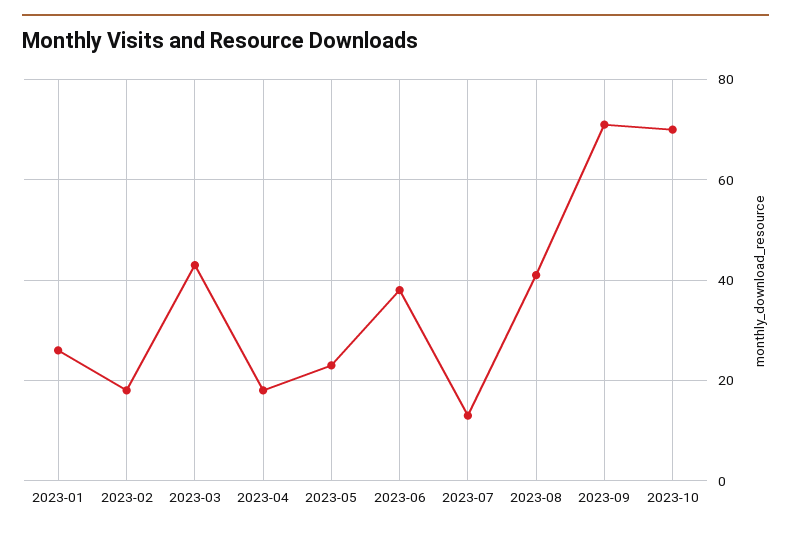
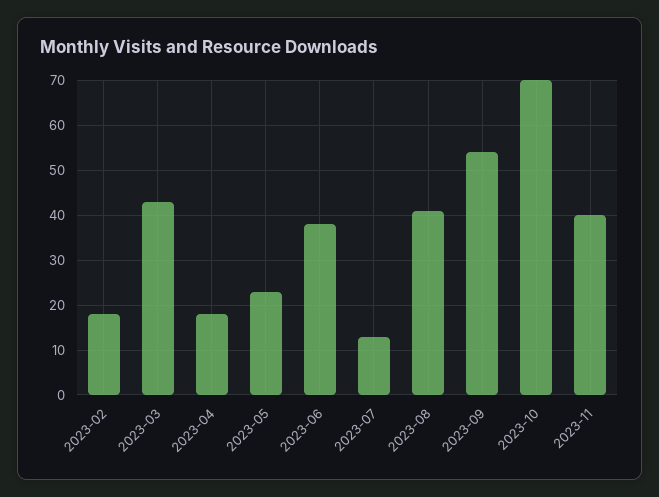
2023-01: 25 -> none
2023-09: 70 -> 55
2023-11: none -> 40

